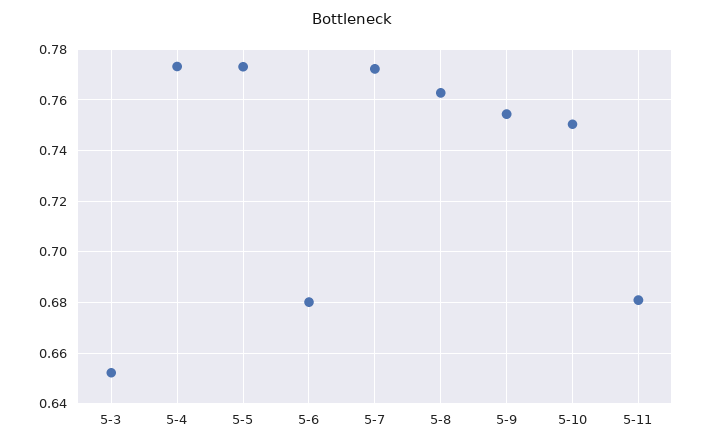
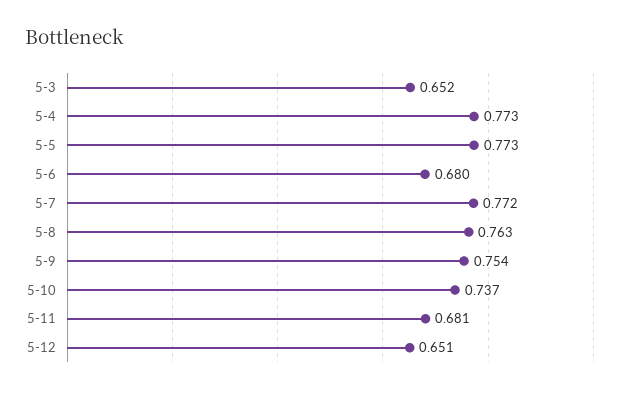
5-10: 0.75 -> 0.737
5-12: none -> 0.651

